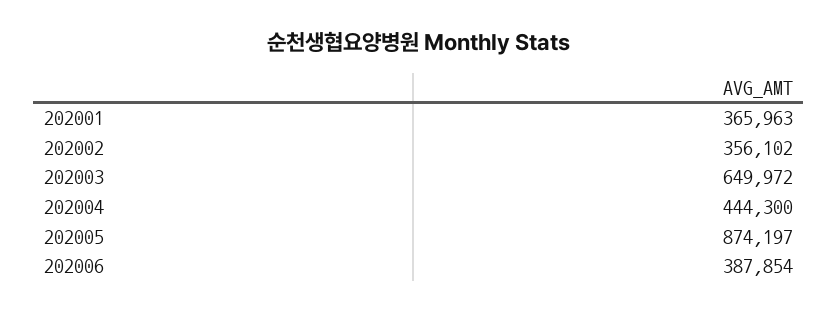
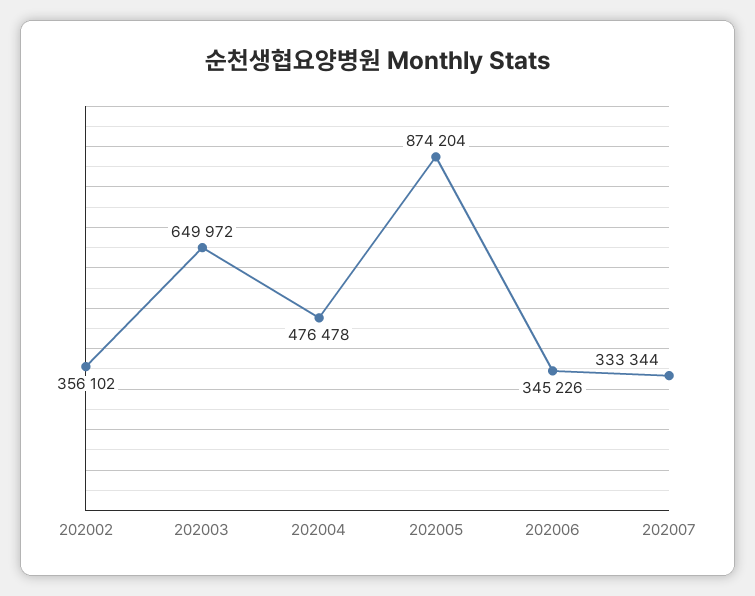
202001: 365963 -> none
202004: 444300 -> 476478
202005: 874197 -> 874204
202006: 387854 -> 345226
202007: none -> 333344

